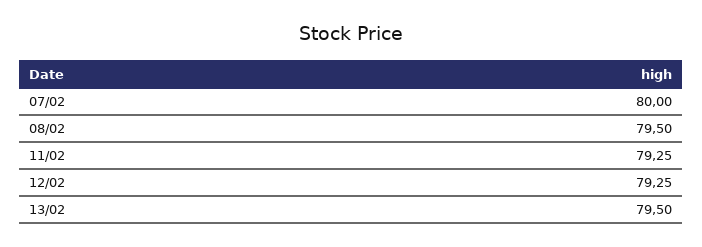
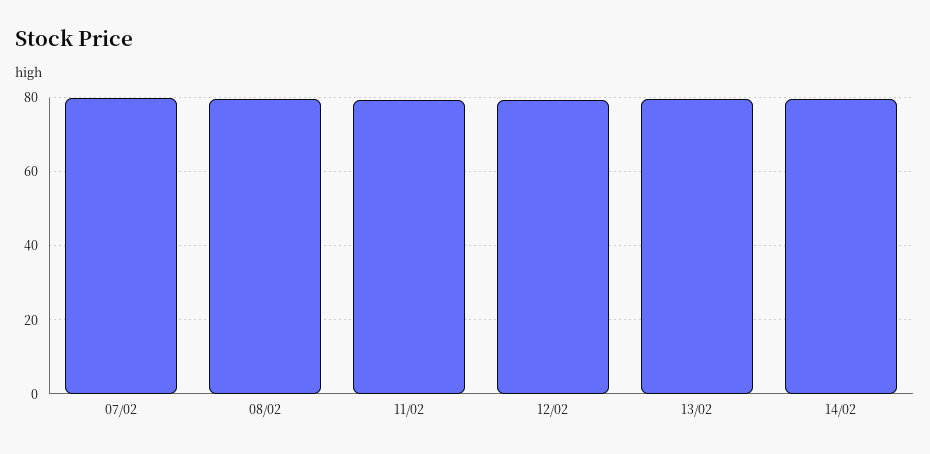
14/02: none -> 80

